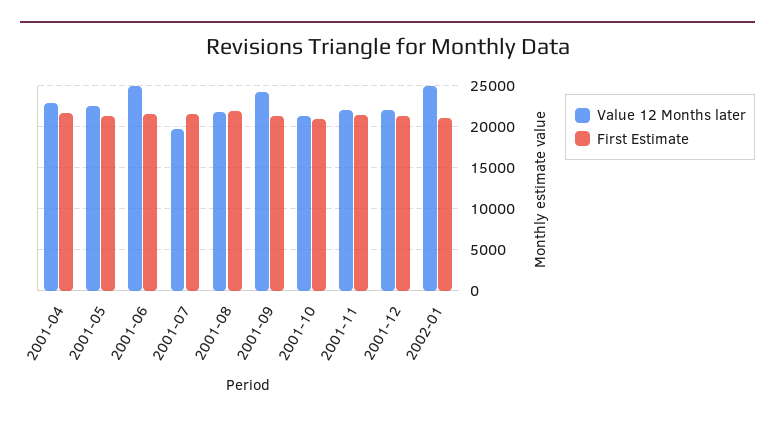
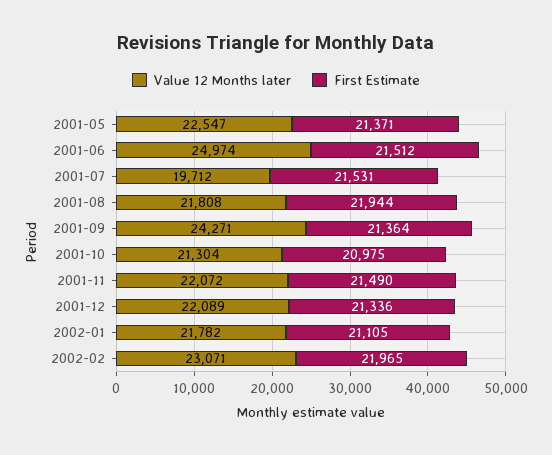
Value 12 Months later, 2001-04: 23000 -> none
First Estimate, 2001-04: 22000 -> none
Value 12 Months later, 2002-01: 25000 -> 21782
Value 12 Months later, 2002-02: none -> 23071
First Estimate, 2002-02: none -> 21965

